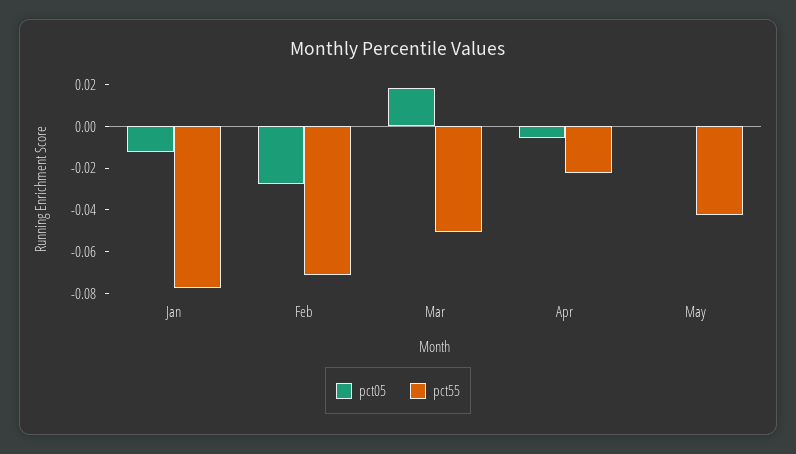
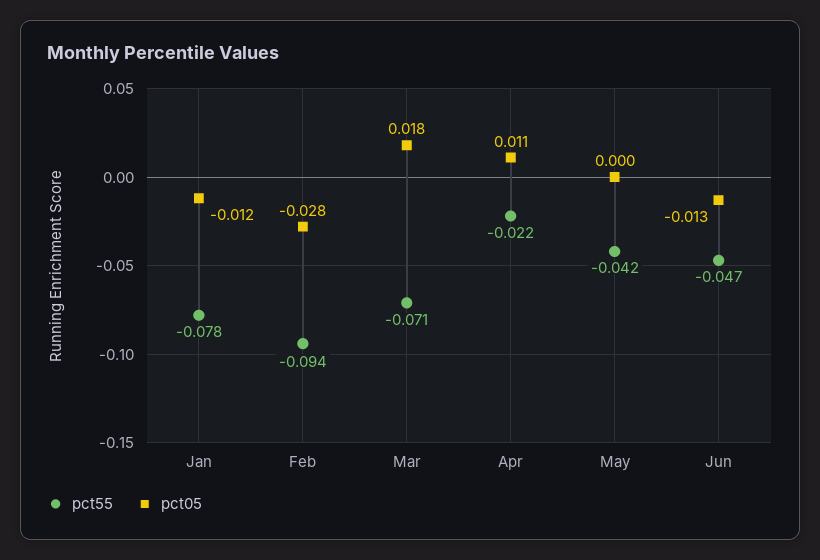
pct55, Feb: -0.07 -> -0.094
pct55, Mar: -0.05 -> -0.071
pct05, Apr: -0.005 -> 0.011
pct55, Jun: none -> -0.047
pct05, Jun: none -> -0.013

